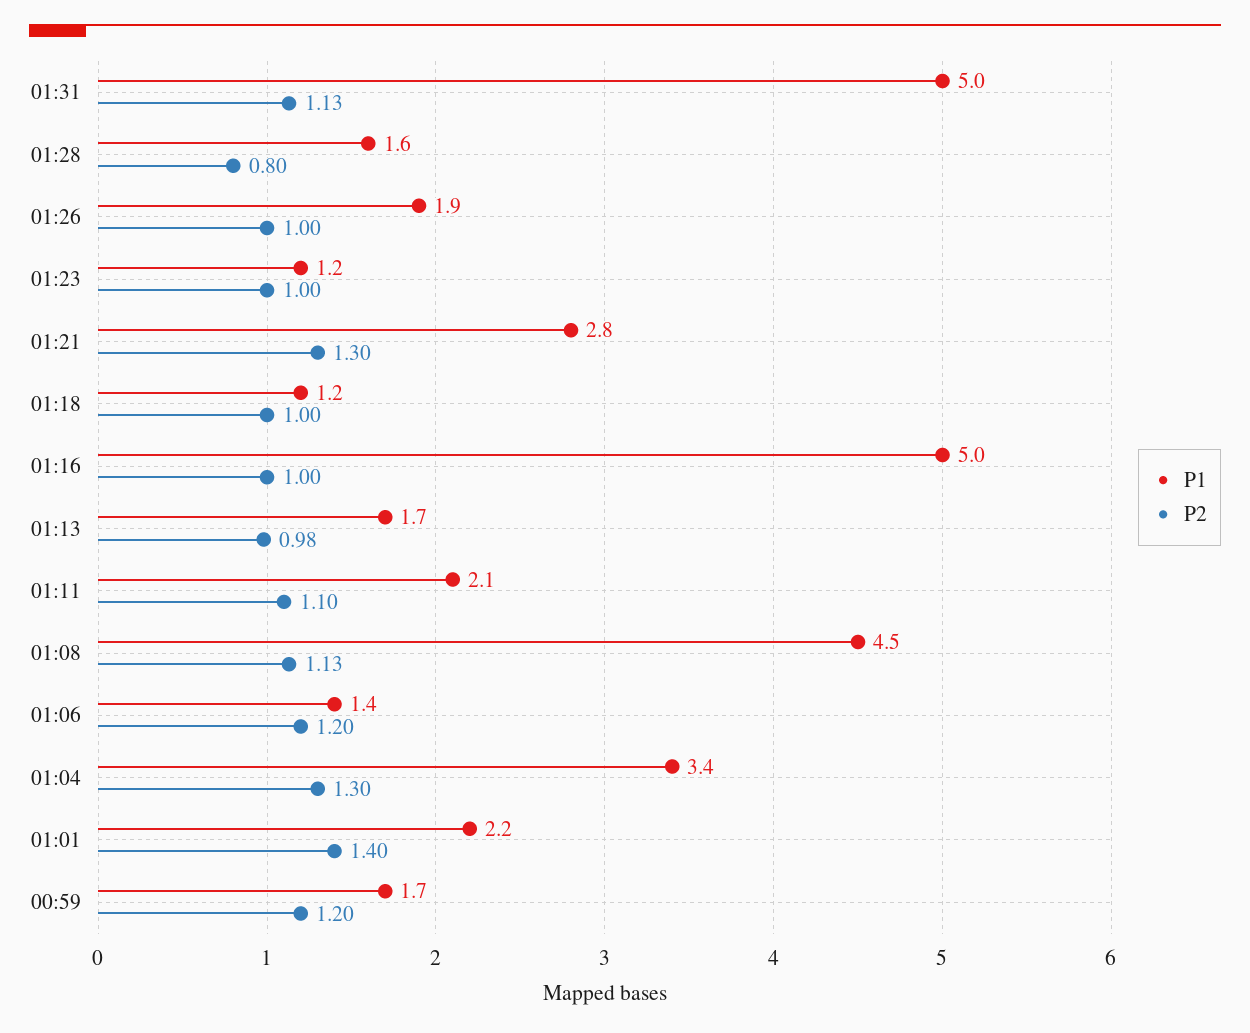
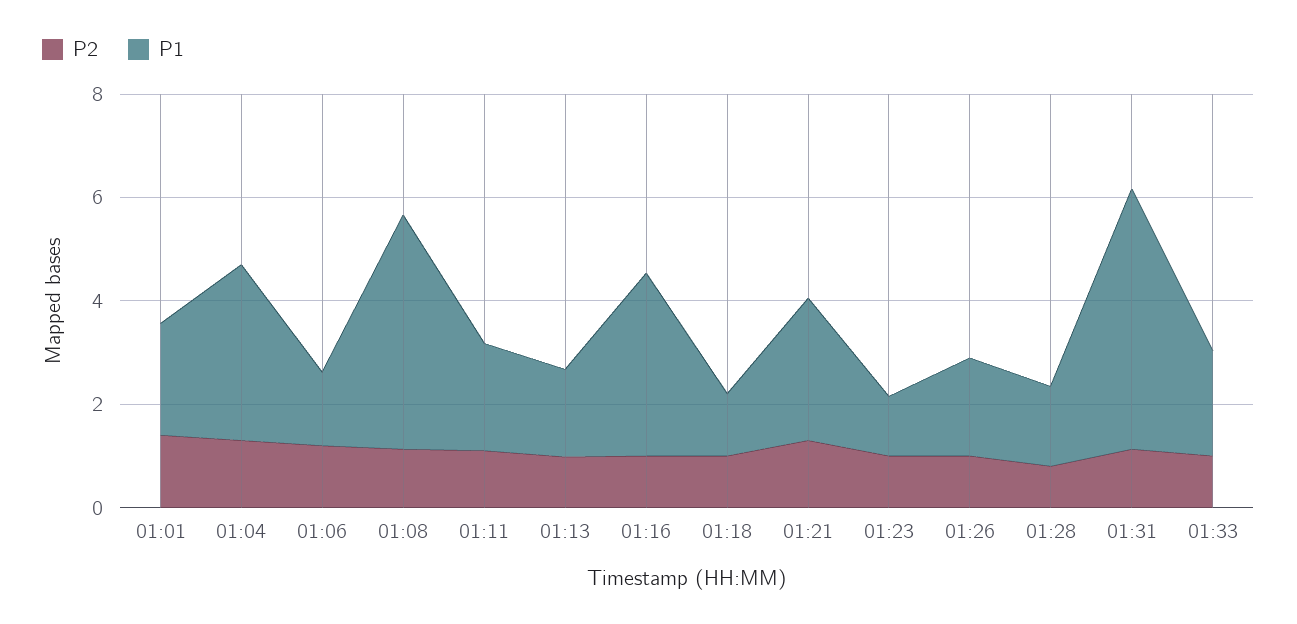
P1, 01:16: 5 -> 3.5
P1, 00:59: 1.7 -> none
P2, 00:59: 1.2 -> none
P2, 01:33: none -> 1
P1, 01:33: none -> 2

